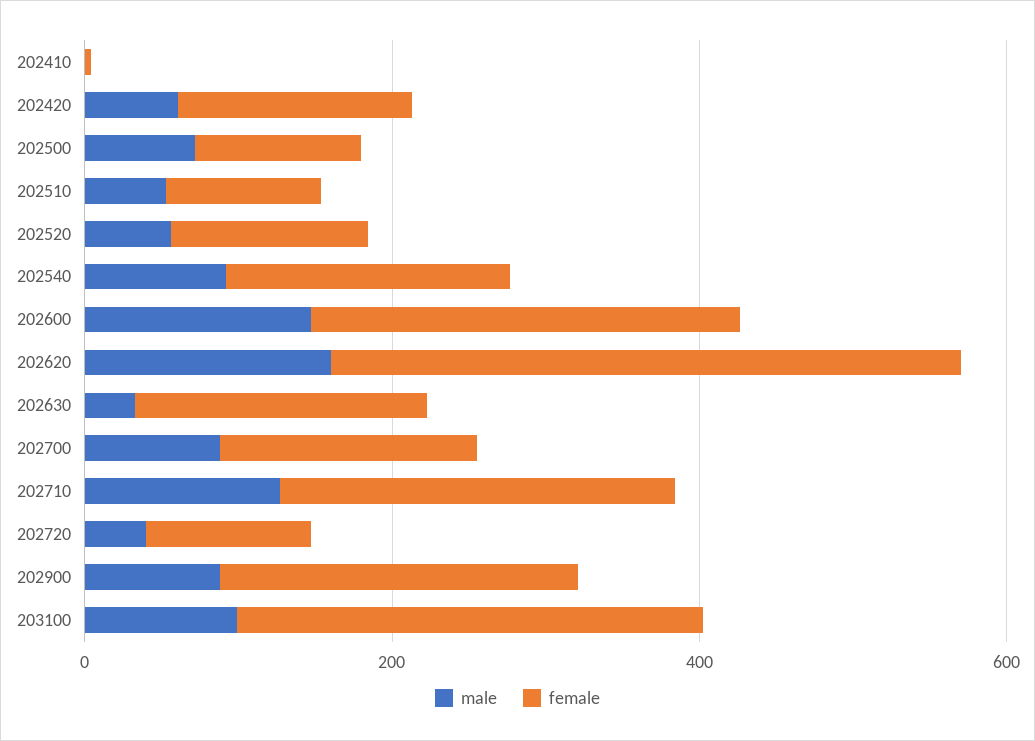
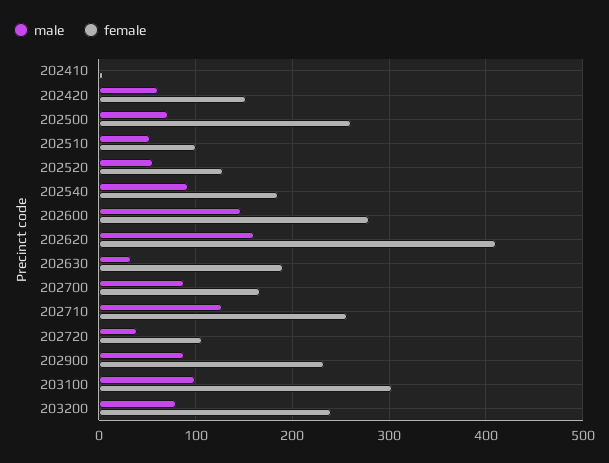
female, 202500: 100 -> 260
male, 203200: none -> 80
female, 203200: none -> 240

